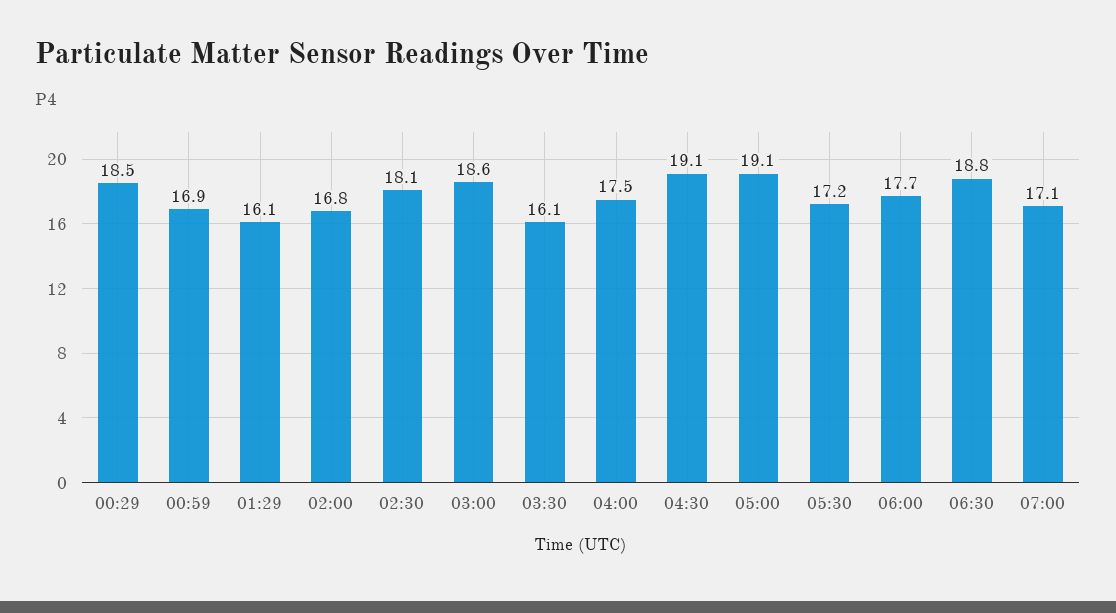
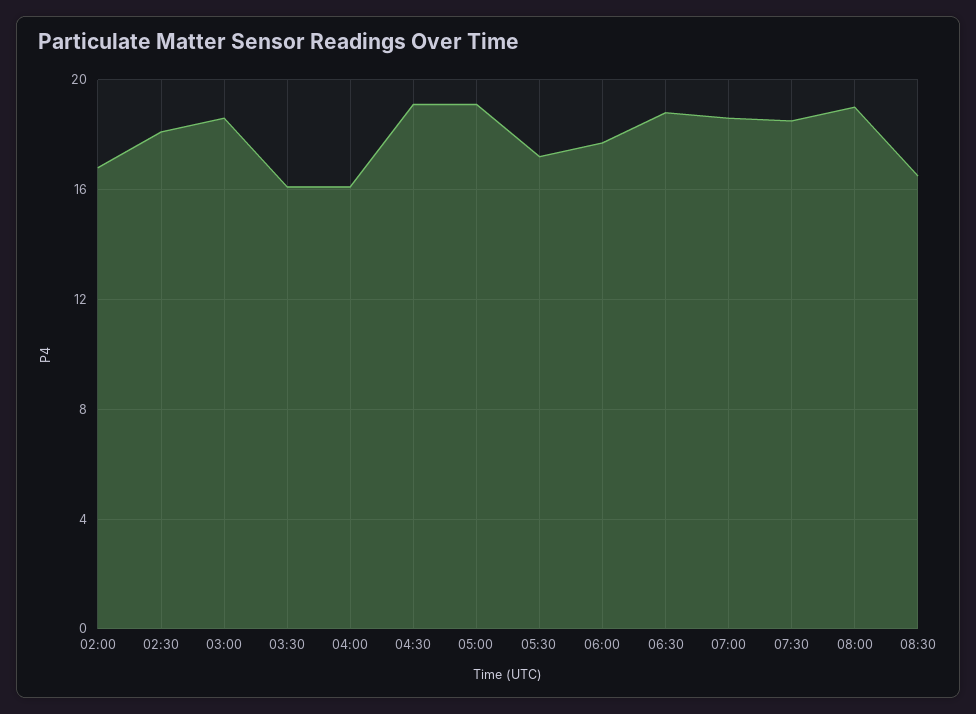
00:29: 18.5 -> none
00:59: 16.9 -> none
01:29: 16.1 -> none
04:00: 17.5 -> 16
07:00: 17.1 -> 18.5
07:30: none -> 18.5
08:00: none -> 19
08:30: none -> 16.5

